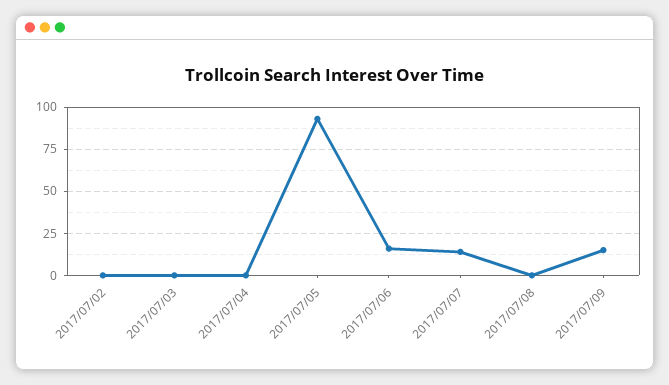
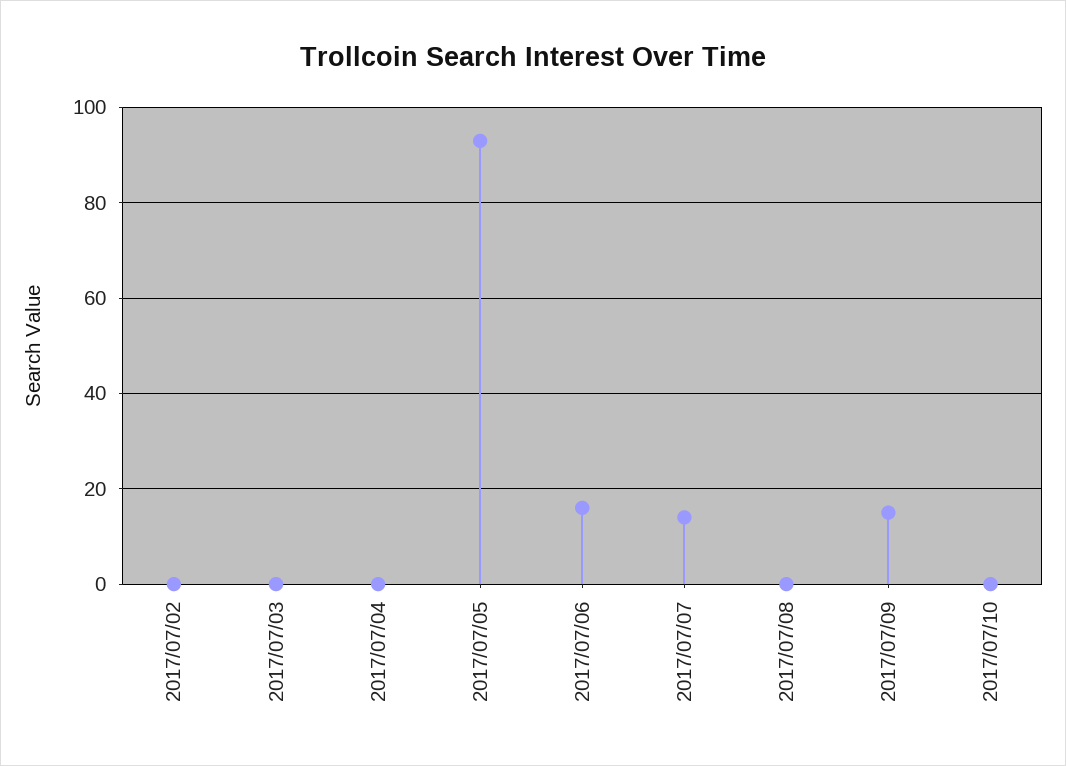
2017/07/10: none -> 0

